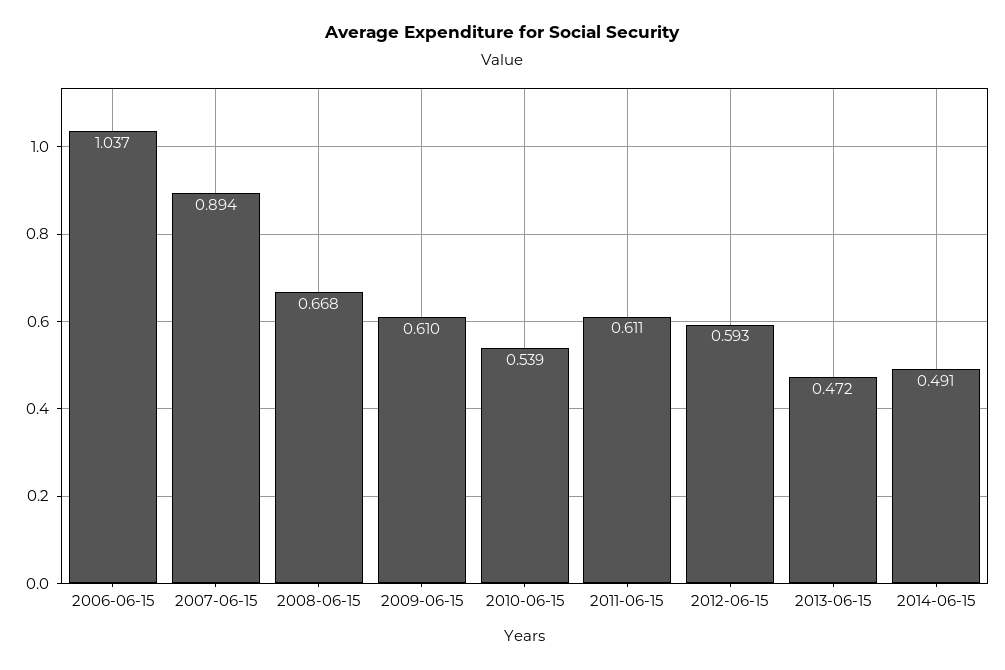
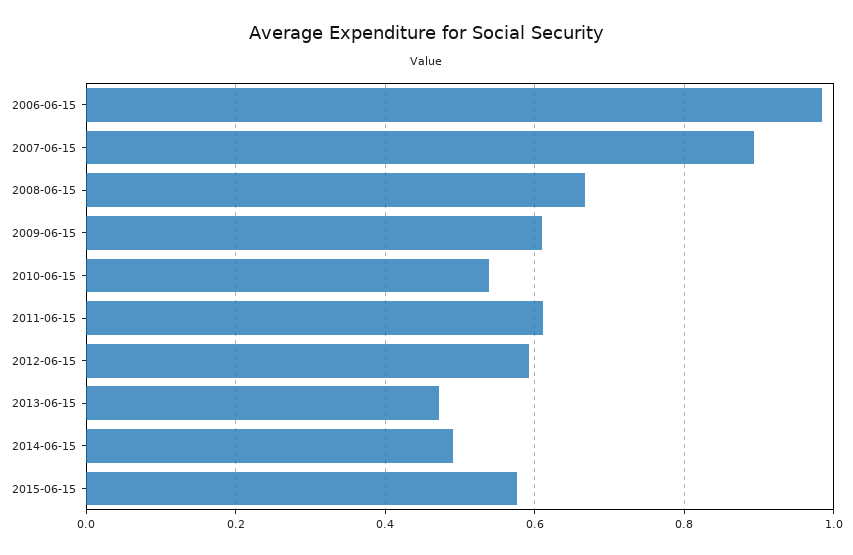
2006-06-15: 1.037 -> 0.98
2015-06-15: none -> 0.58

